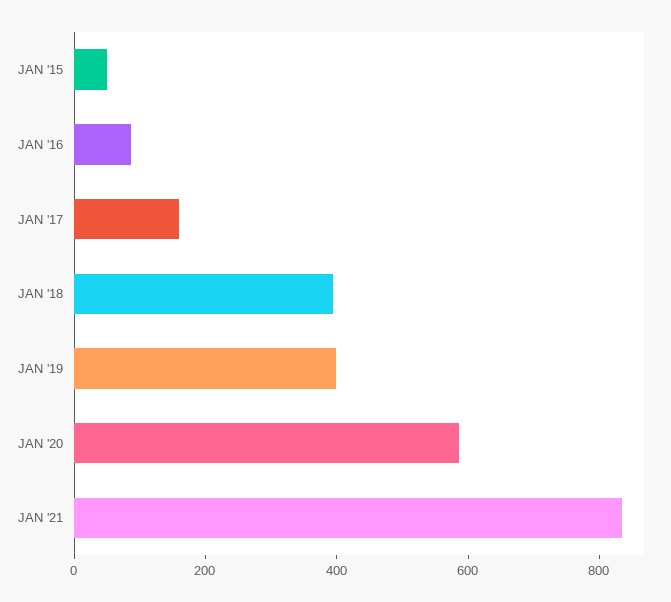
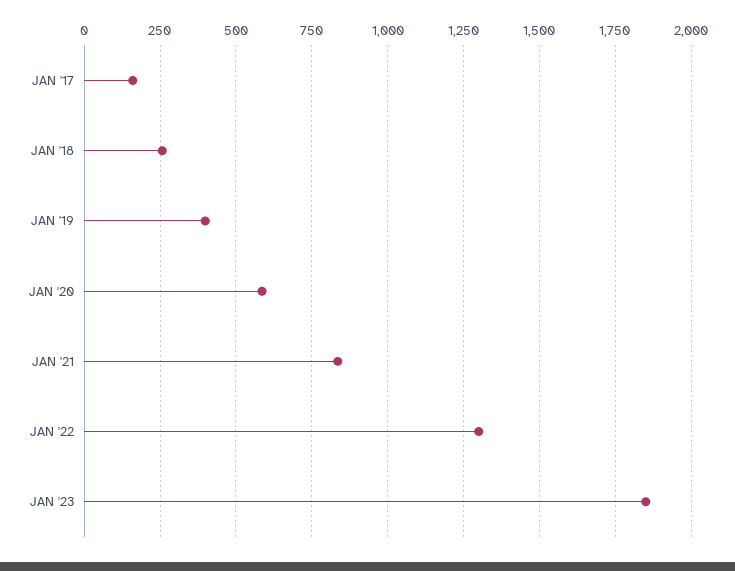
JAN '15: 50 -> none
JAN '16: 100 -> none
JAN '18: 400 -> 250
JAN '22: none -> 1300
JAN '23: none -> 1850

